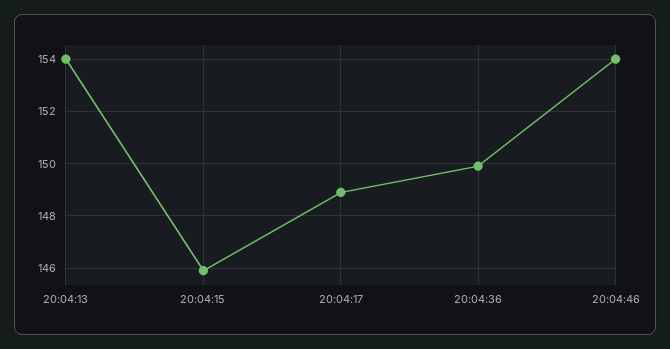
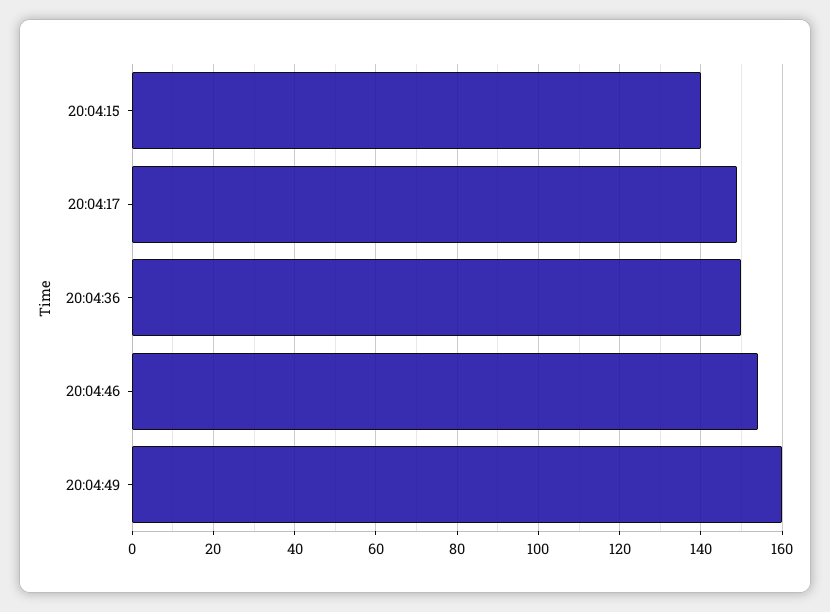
20:04:13: 154 -> none
20:04:15: 146 -> 140
20:04:49: none -> 160

